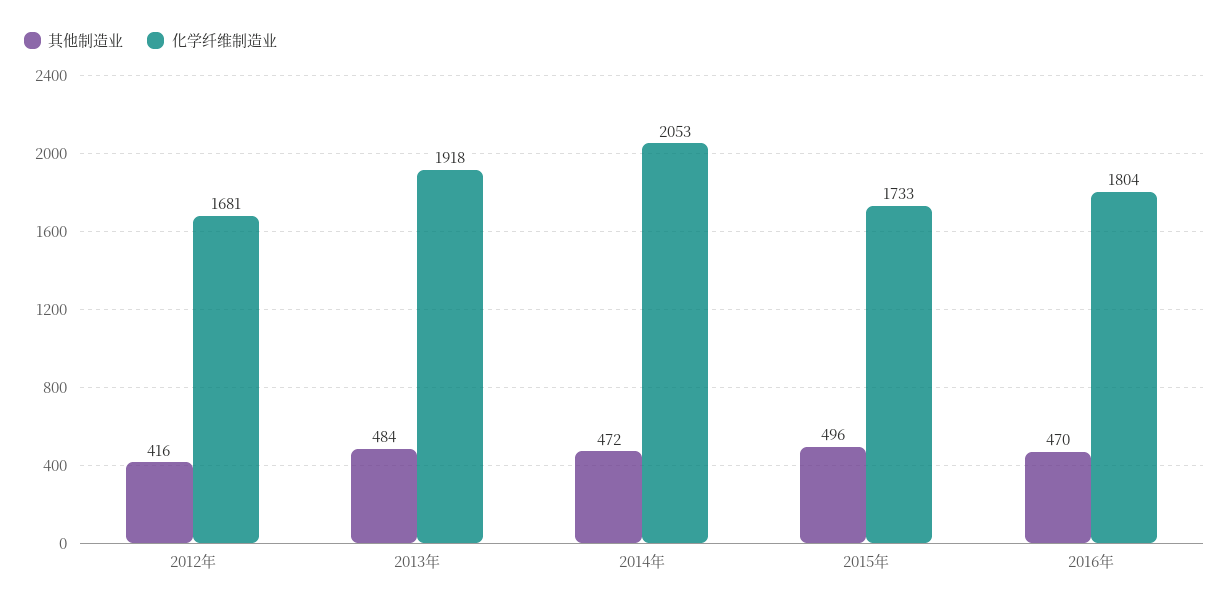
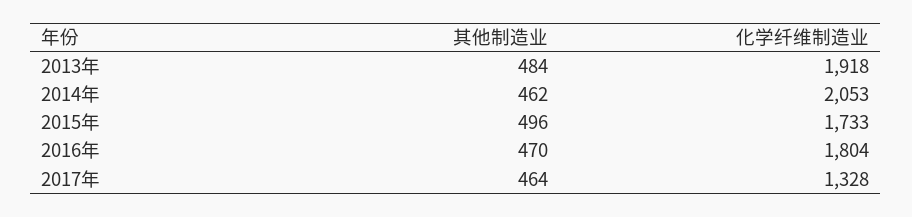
其他制造业, 2012年: 416 -> none
化学纤维制造业, 2012年: 1681 -> none
其他制造业, 2014年: 472 -> 462
其他制造业, 2017年: none -> 464
化学纤维制造业, 2017年: none -> 1328

